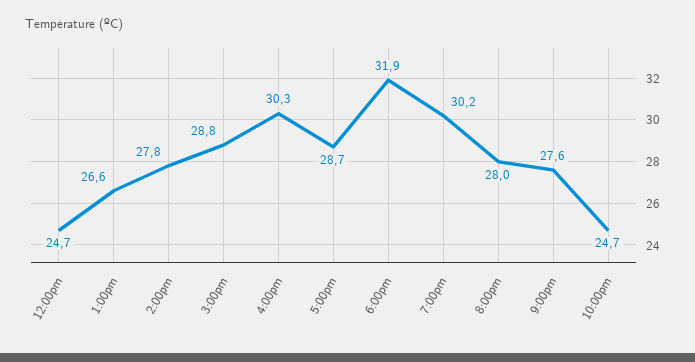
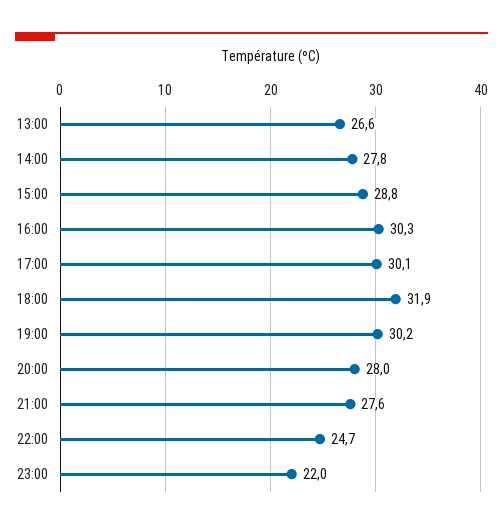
12:00pm: 24.7 -> none
5:00pm: 28.7 -> 30.1
23:00: none -> 22

